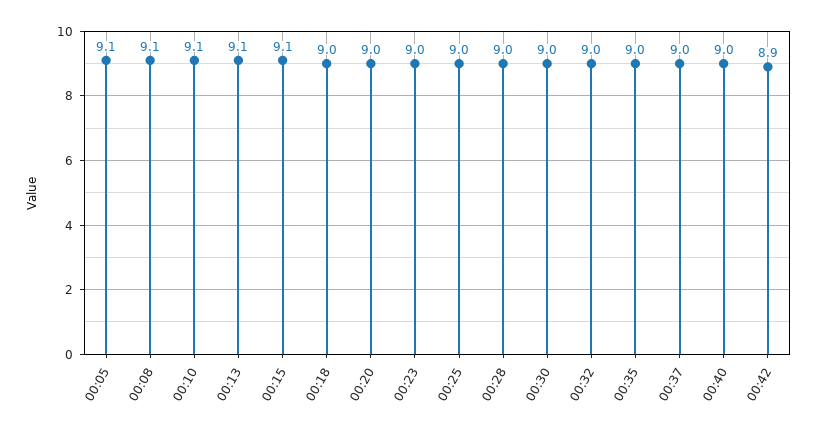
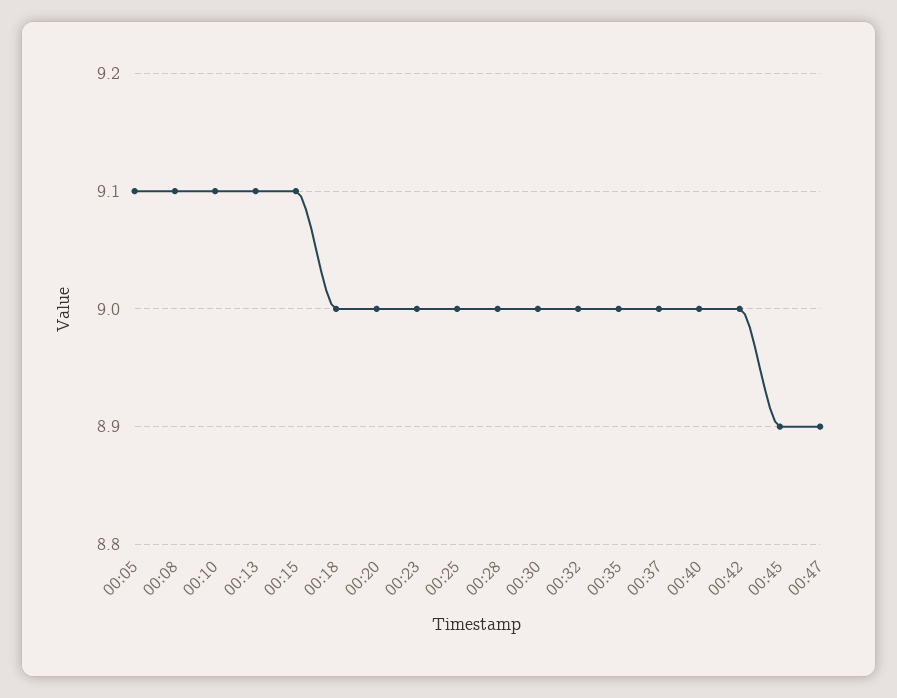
00:42: 8.9 -> 9
00:45: none -> 8.9
00:47: none -> 8.9

